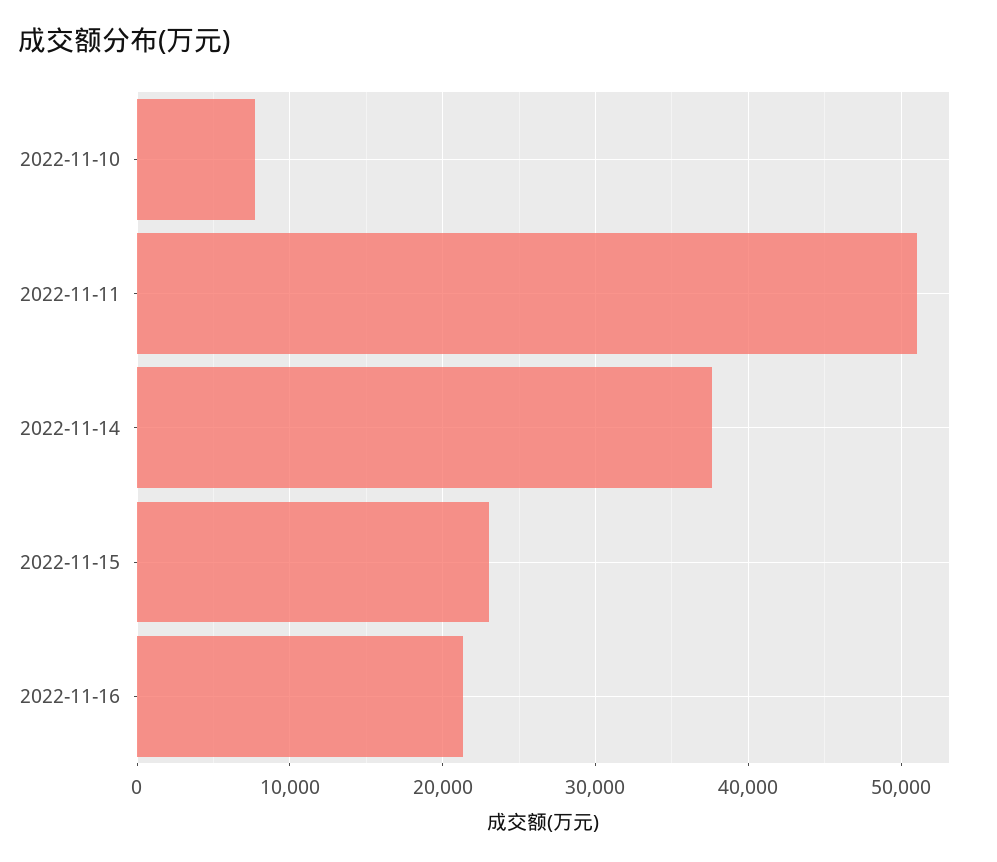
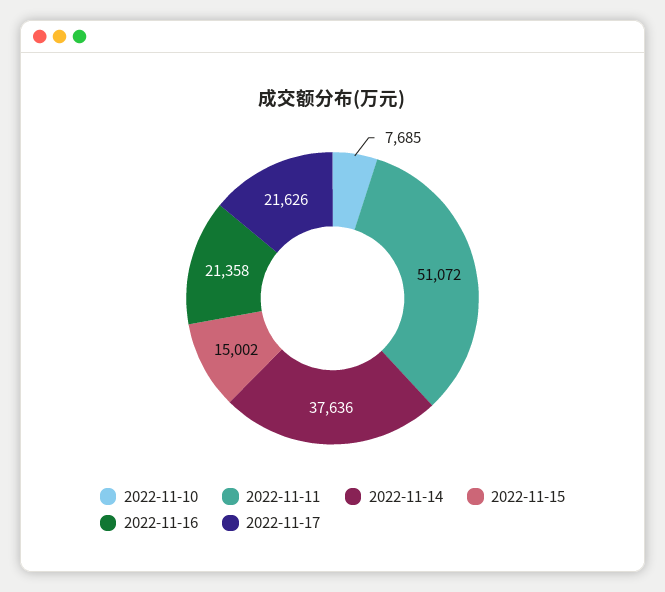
2022-11-15: 23000 -> 15002
2022-11-17: none -> 21626

